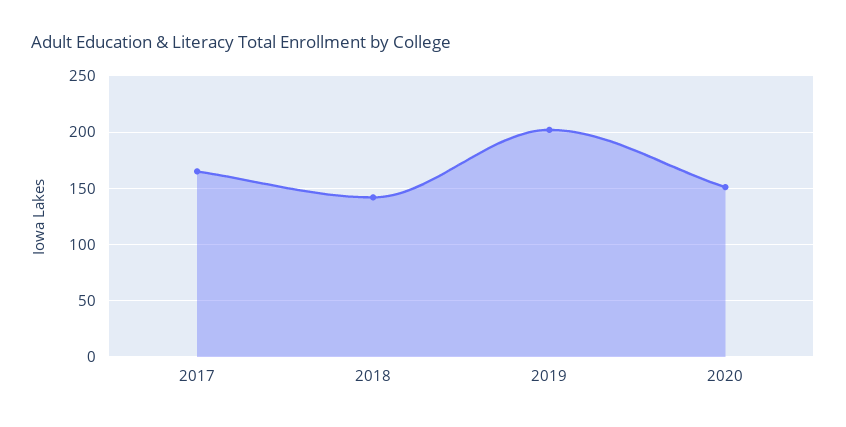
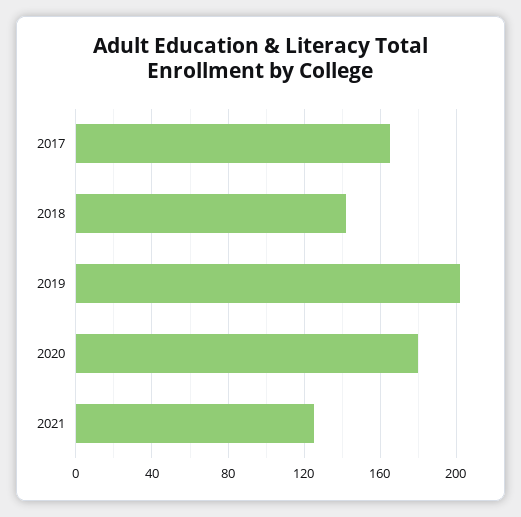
2020: 150 -> 180
2021: none -> 125

